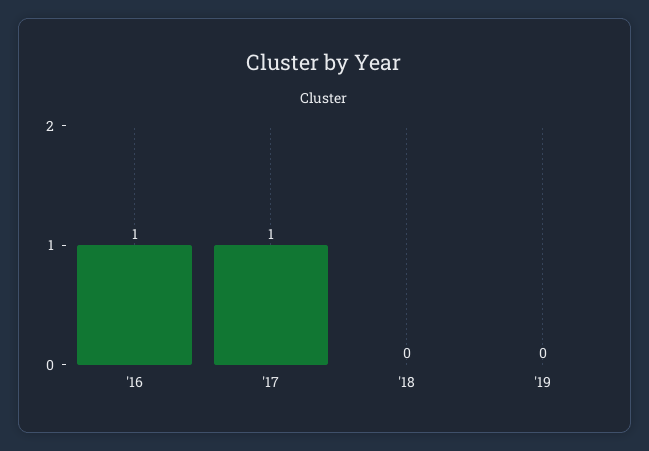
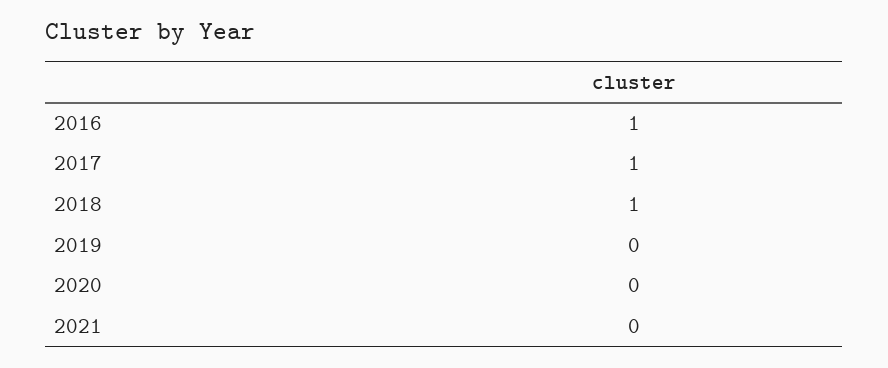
'18: 0 -> 1
2020: none -> 0
2021: none -> 0

